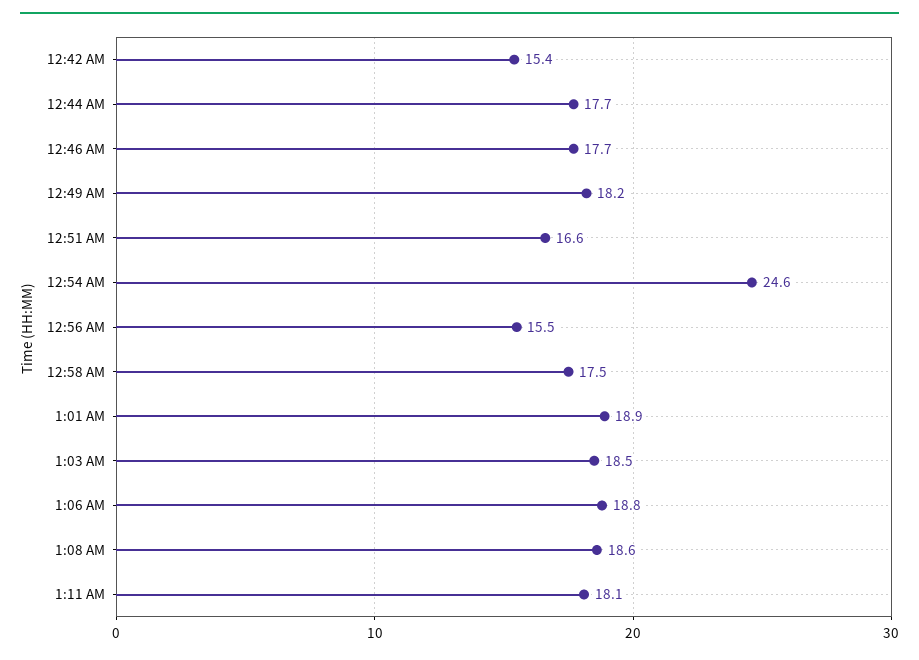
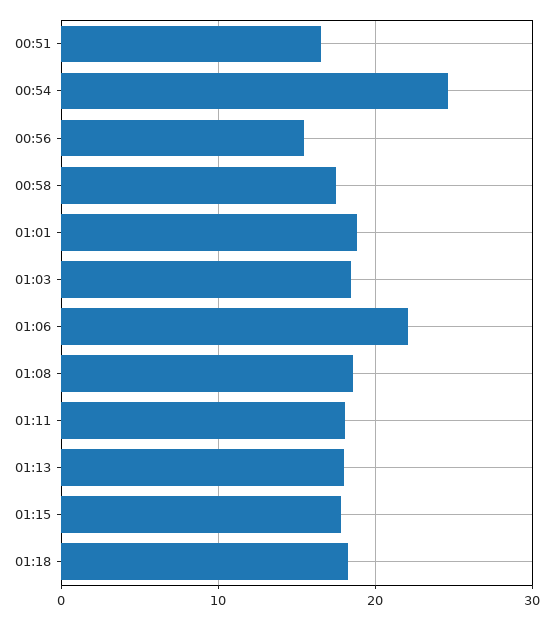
12:42 AM: 15.4 -> none
12:44 AM: 17.7 -> none
12:46 AM: 17.7 -> none
12:49 AM: 18.2 -> none
1:06 AM: 18.8 -> 22
01:13: none -> 18
01:15: none -> 18
01:18: none -> 18

